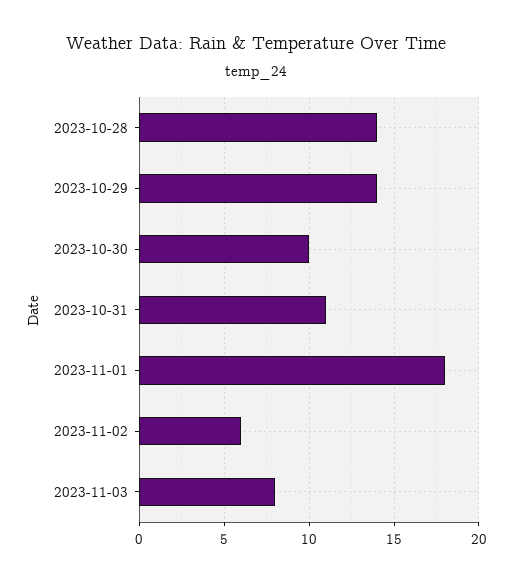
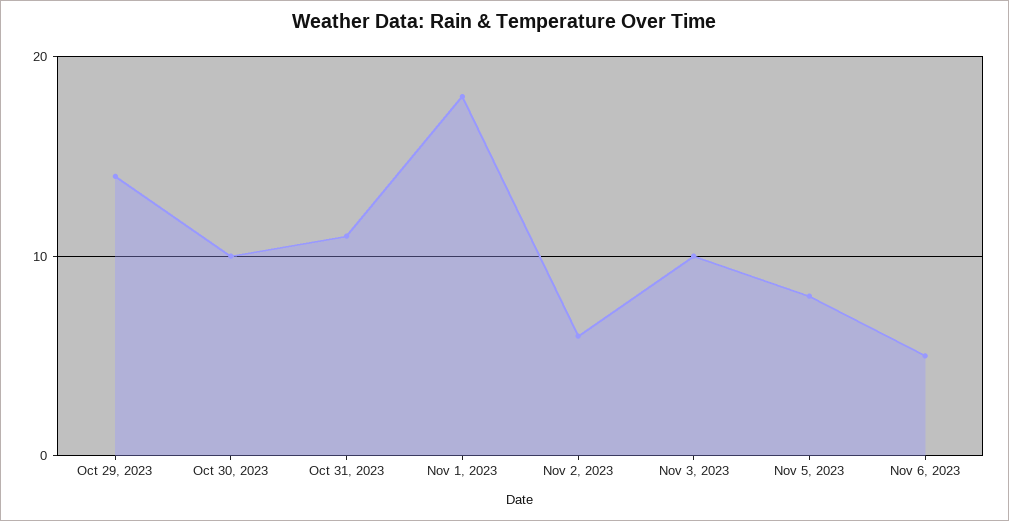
2023-10-28: 14 -> none
2023-11-03: 8 -> 10
Nov 5, 2023: none -> 8
Nov 6, 2023: none -> 5

